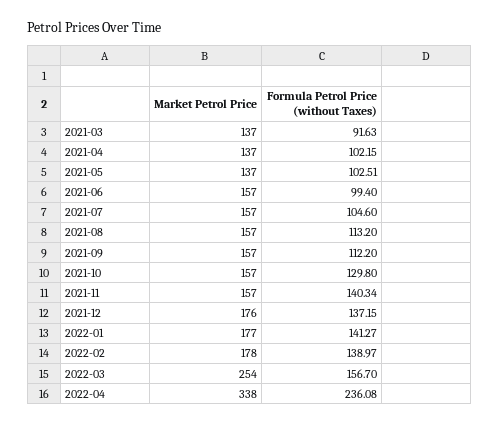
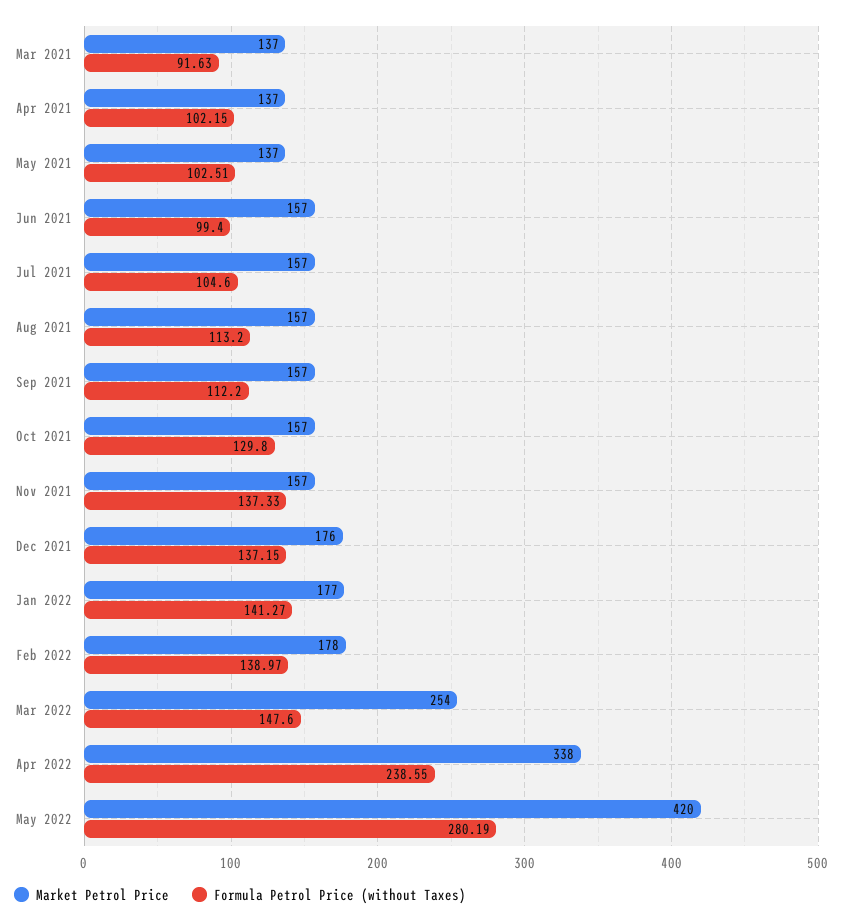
Formula Petrol Price (without Taxes), 2021-11: 140.34 -> 137.33
Formula Petrol Price (without Taxes), 2022-03: 156.7 -> 147.6
Formula Petrol Price (without Taxes), 2022-04: 236.08 -> 238.55
Market Petrol Price, May 2022: none -> 420
Formula Petrol Price (without Taxes), May 2022: none -> 280.19

